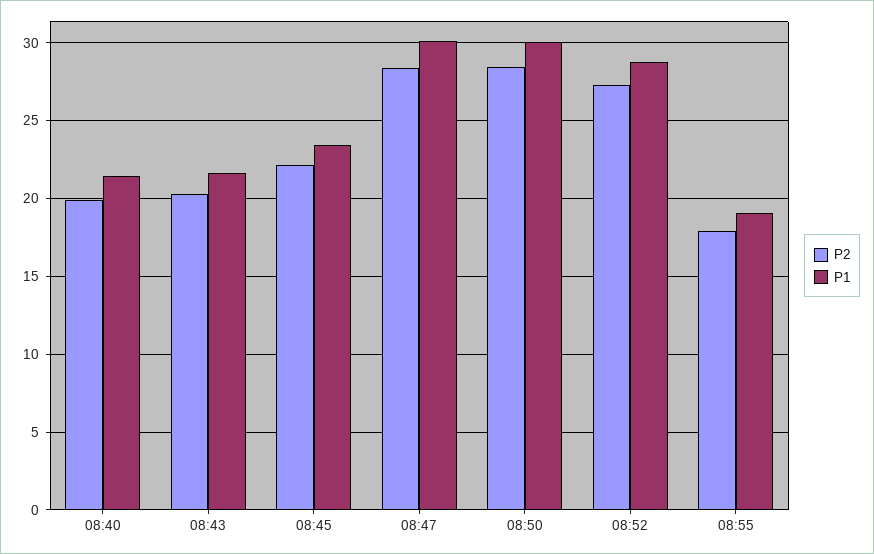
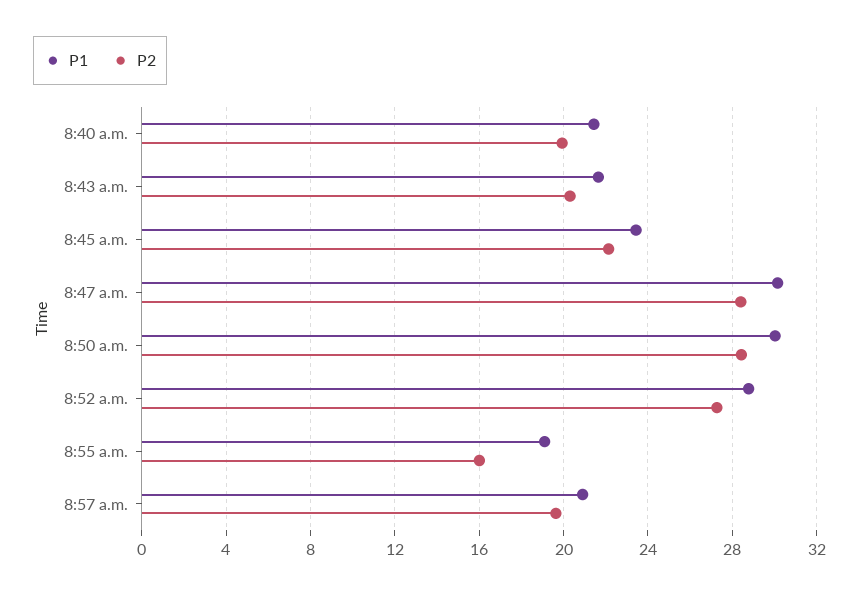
P2, 08:55: 18 -> 16
P1, 8:57 a.m.: none -> 21
P2, 8:57 a.m.: none -> 19.5

